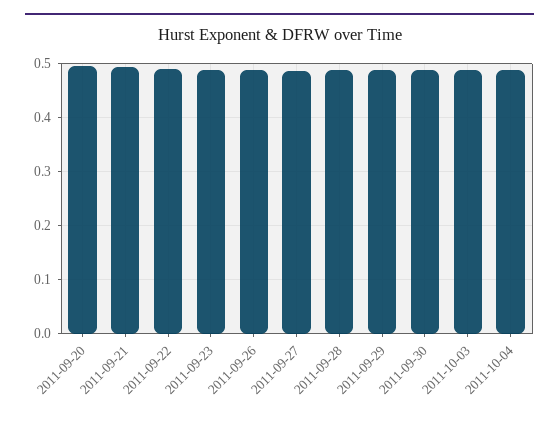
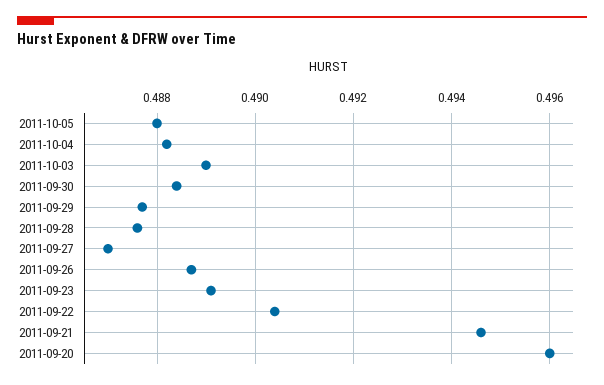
2011-10-05: none -> 0.488

